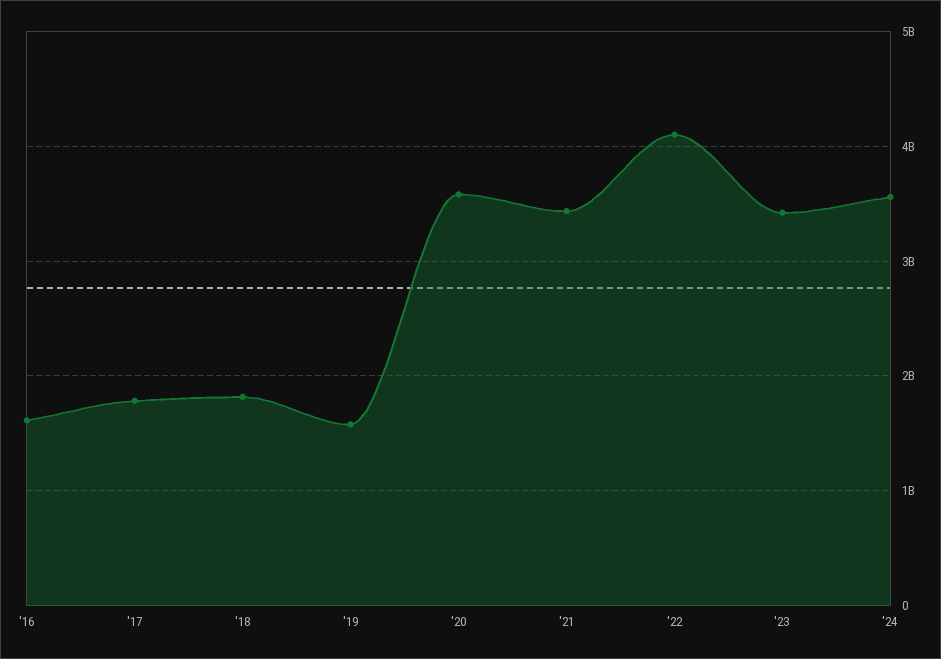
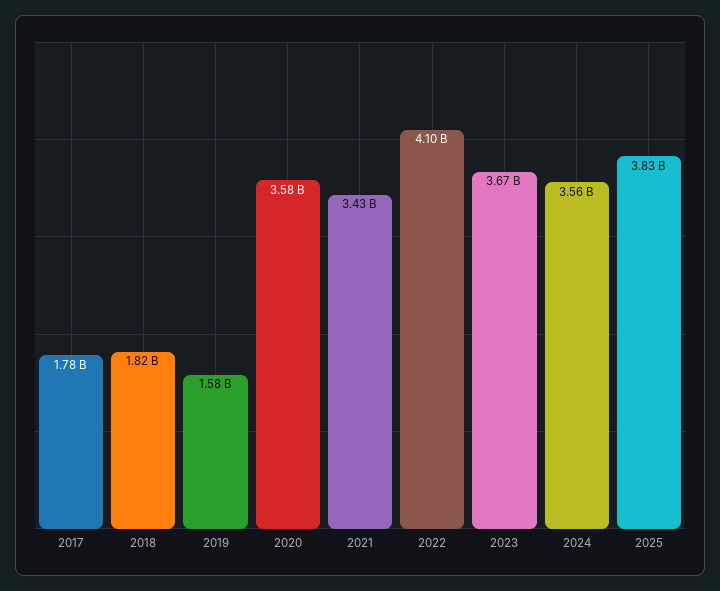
'16: 1600000000 -> none
'23: 3400000000 -> 3670000000
2025: none -> 3830000000

